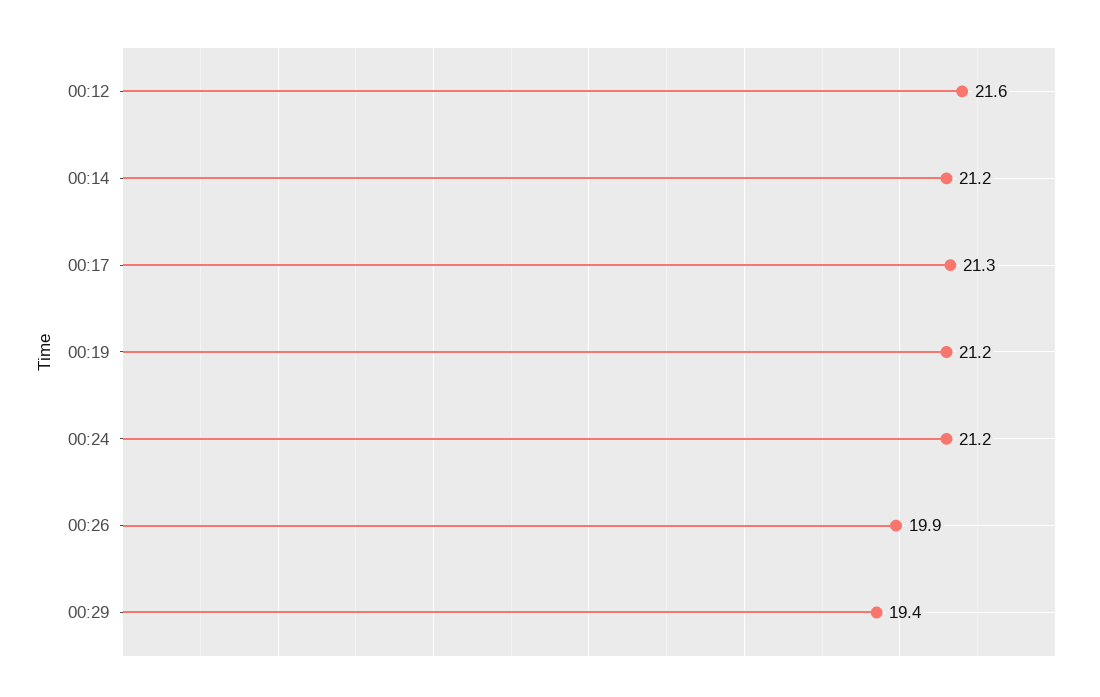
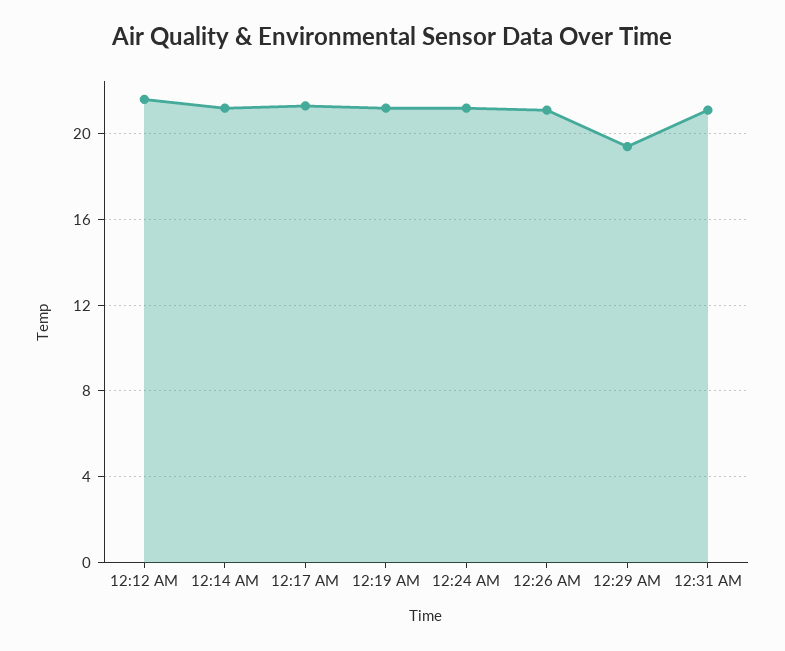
00:26: 19.9 -> 21
12:31 AM: none -> 21

